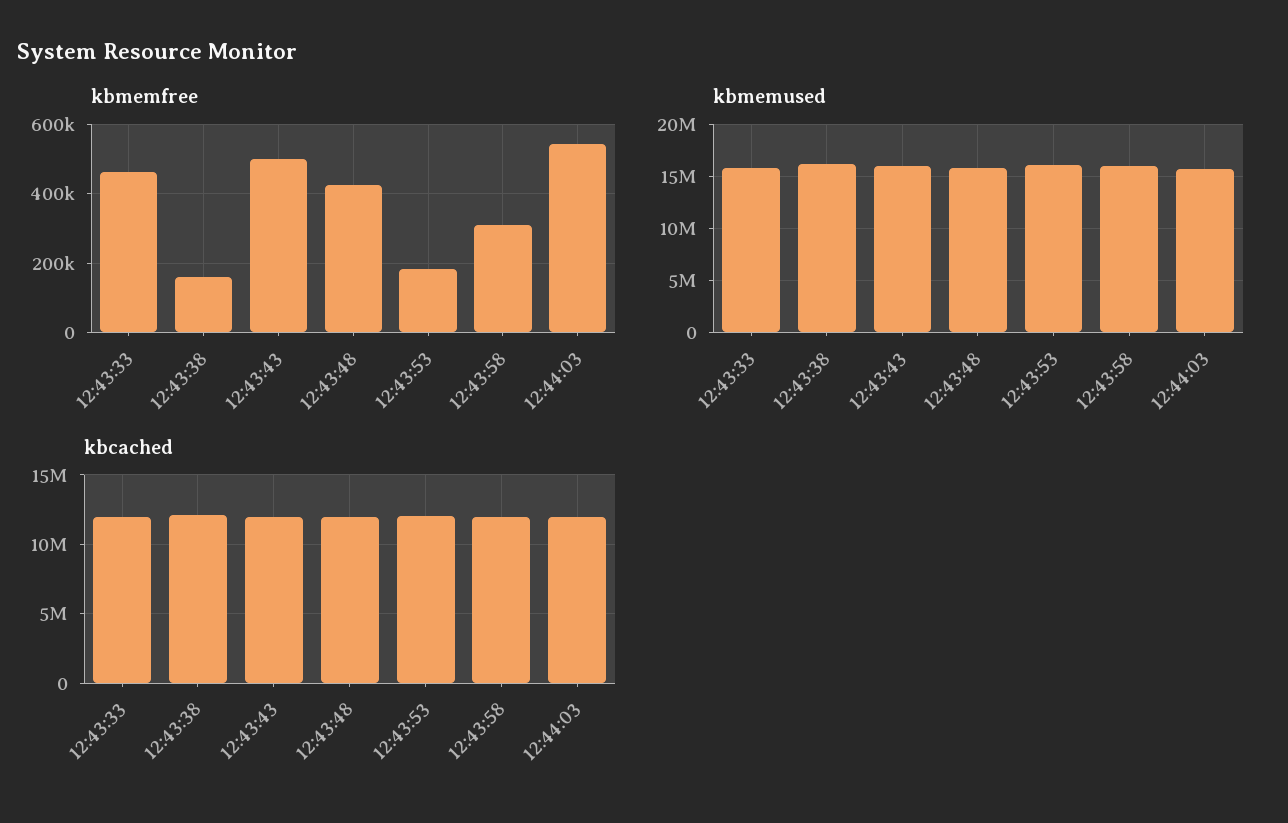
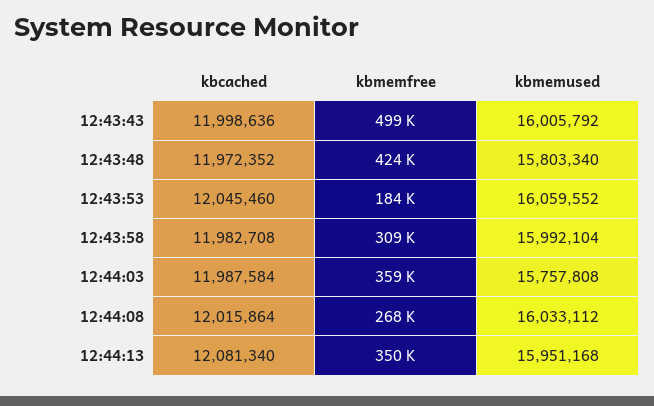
kbmemfree, 12:43:33: 460000 -> none
kbmemfree, 12:43:38: 160000 -> none
kbmemfree, 12:44:03: 540000 -> 359000
kbmemused, 12:43:33: 16000000 -> none
kbmemused, 12:43:38: 16000000 -> none
kbcached, 12:43:33: 12000000 -> none
kbcached, 12:43:38: 12000000 -> none
kbcached, 12:44:08: none -> 12015864
kbmemfree, 12:44:08: none -> 268000
kbmemused, 12:44:08: none -> 16033112
kbcached, 12:44:13: none -> 12081340
kbmemfree, 12:44:13: none -> 350000
kbmemused, 12:44:13: none -> 15951168

